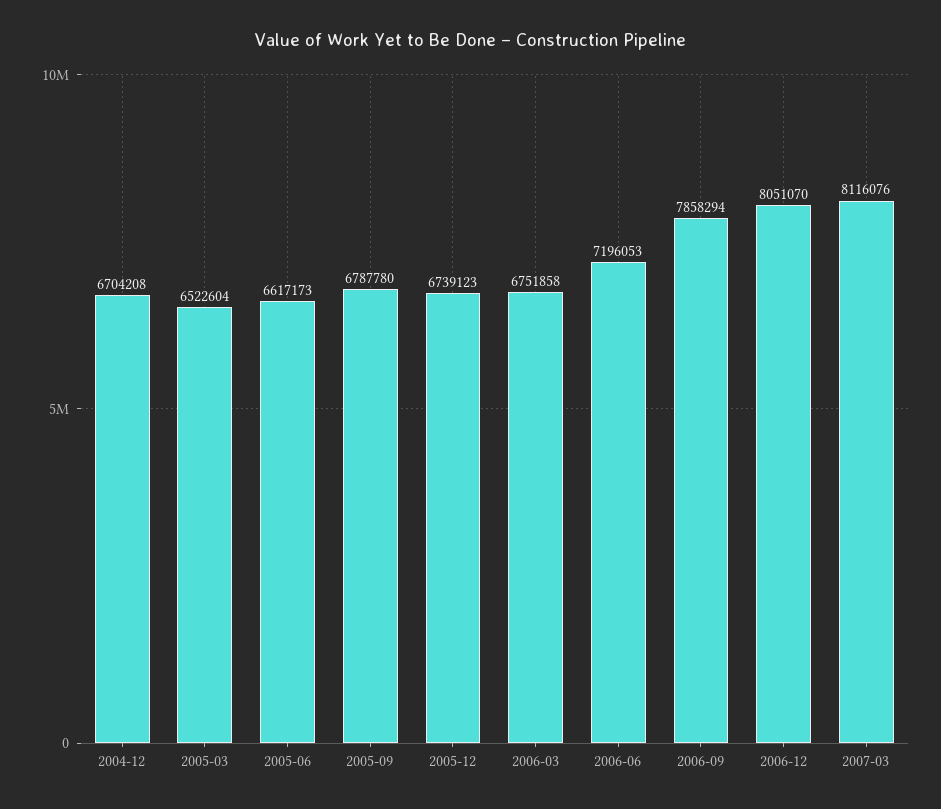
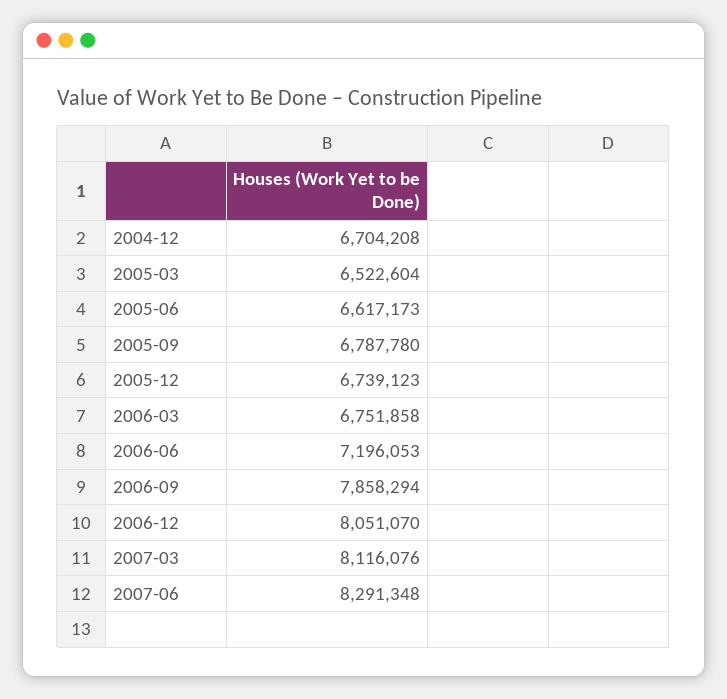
2007-06: none -> 8291348

